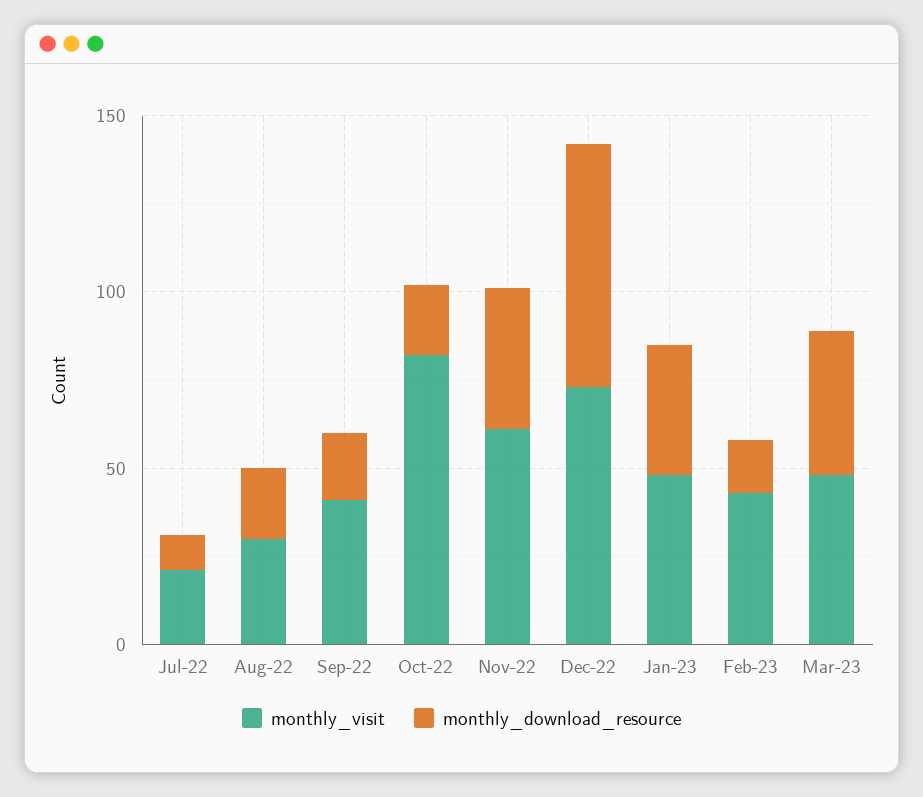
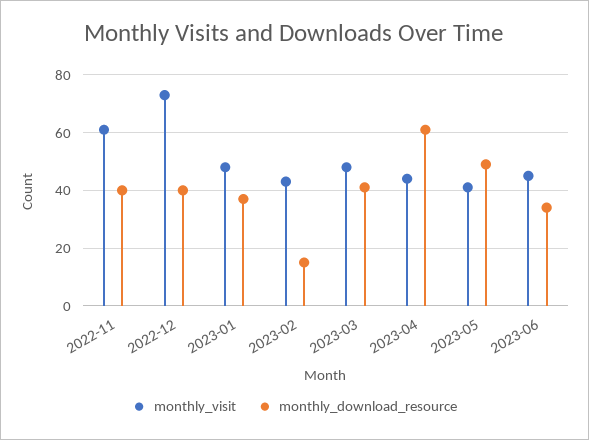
monthly_visit, Jul-22: 20 -> none
monthly_download_resource, Jul-22: 10 -> none
monthly_visit, Aug-22: 30 -> none
monthly_download_resource, Aug-22: 20 -> none
monthly_visit, Sep-22: 40 -> none
monthly_download_resource, Sep-22: 20 -> none
monthly_visit, Oct-22: 80 -> none
monthly_download_resource, Oct-22: 20 -> none
monthly_download_resource, Dec-22: 70 -> 40
monthly_visit, 2023-04: none -> 45
monthly_download_resource, 2023-04: none -> 60
monthly_visit, 2023-05: none -> 40
monthly_download_resource, 2023-05: none -> 50
monthly_visit, 2023-06: none -> 45
monthly_download_resource, 2023-06: none -> 35

